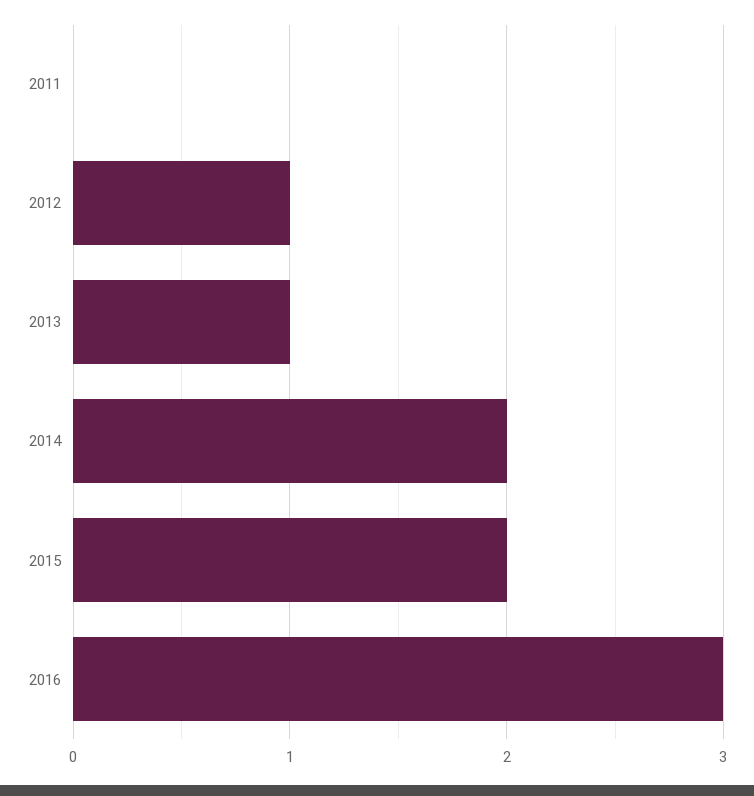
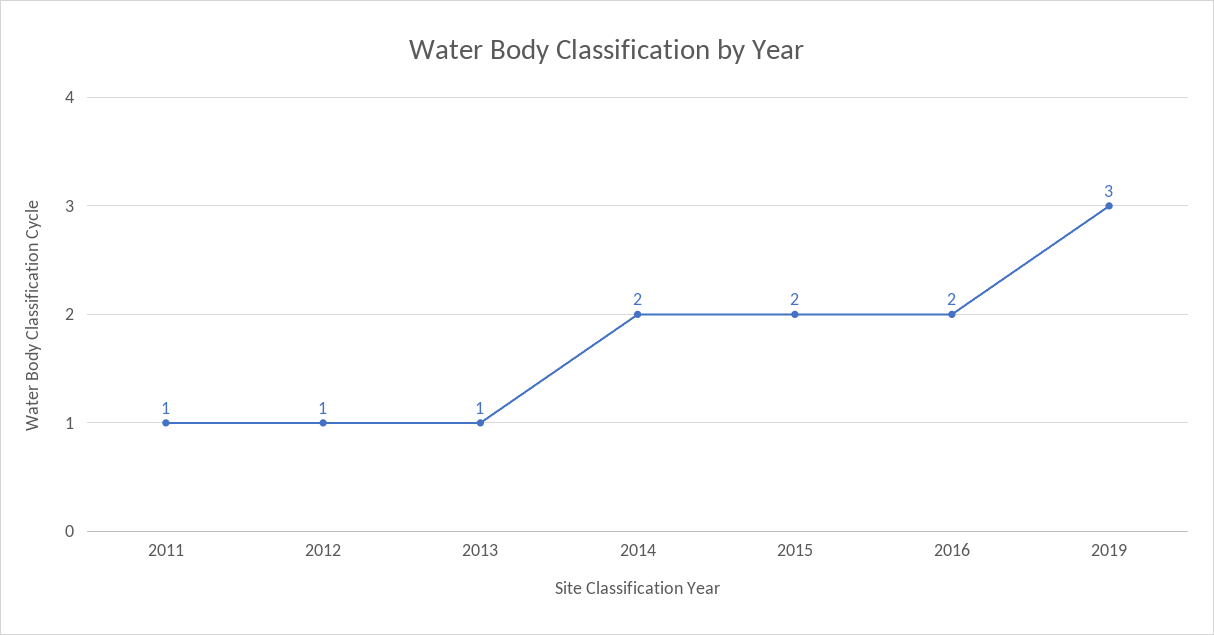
2011: 0 -> 1
2016: 3 -> 2
2019: none -> 3

